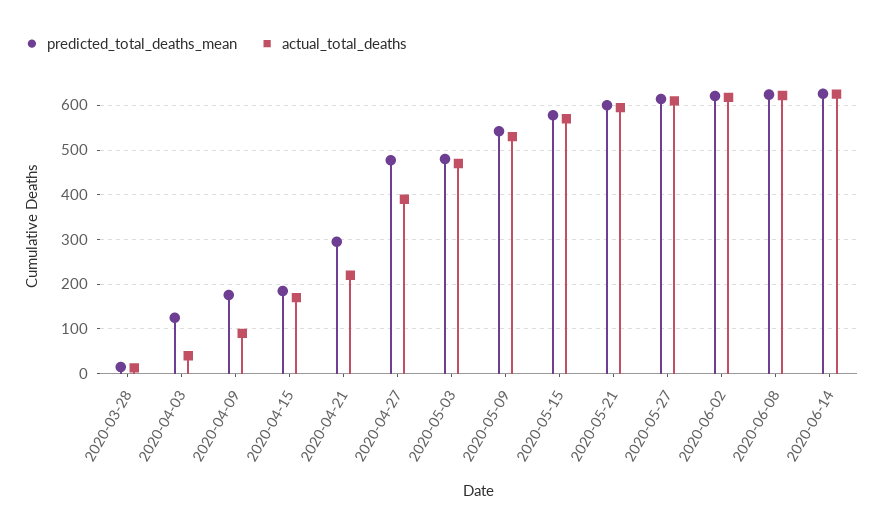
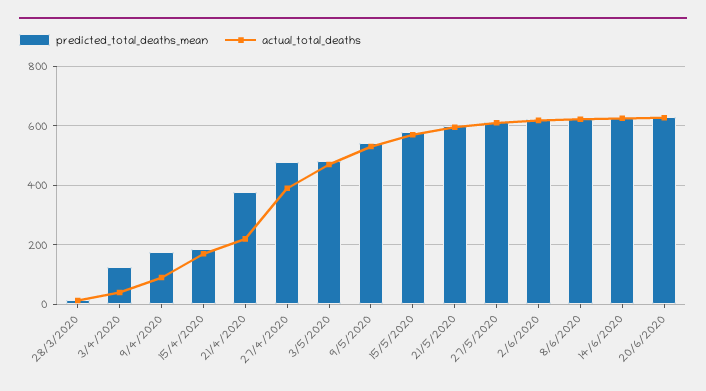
predicted_total_deaths_mean, 2020-04-21: 300 -> 375
predicted_total_deaths_mean, 20/6/2020: none -> 625
actual_total_deaths, 20/6/2020: none -> 625

